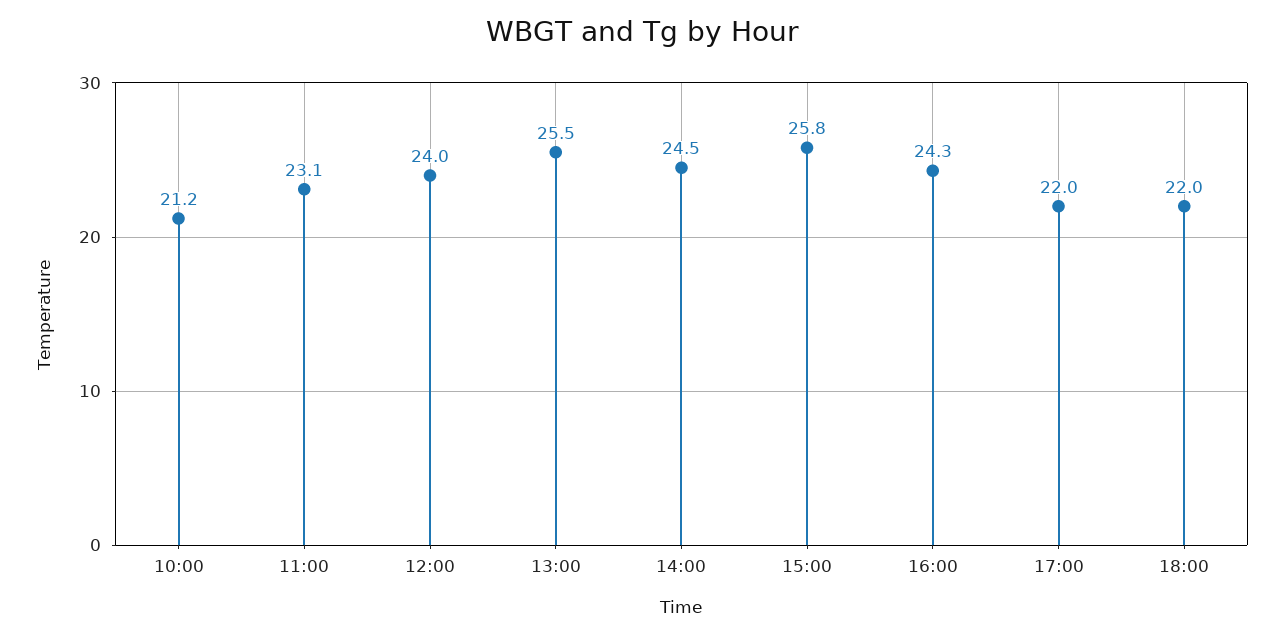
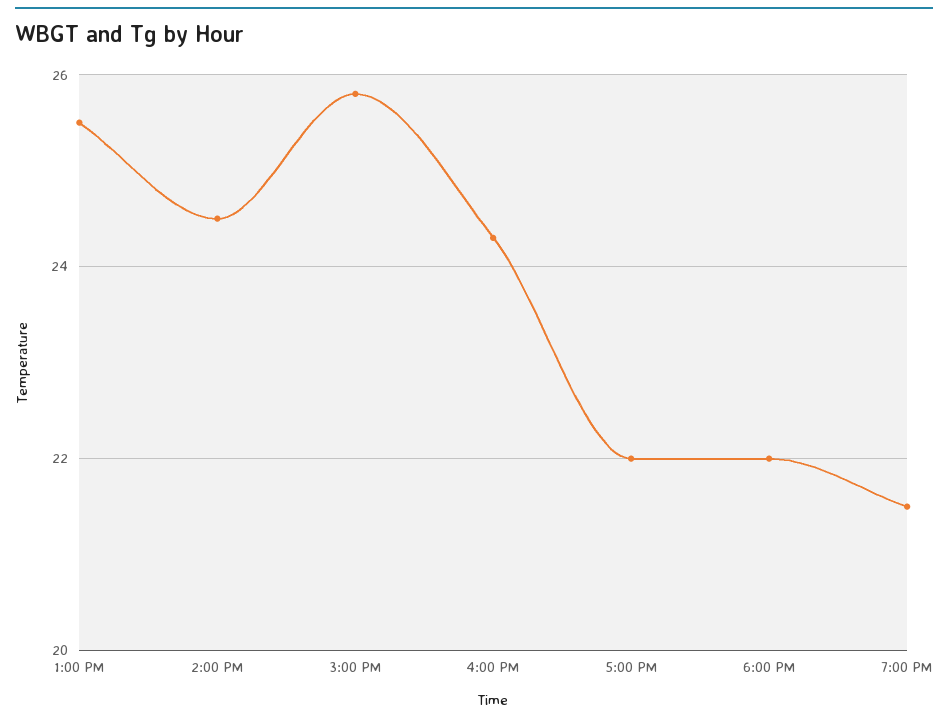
10:00: 21.2 -> none
11:00: 23.1 -> none
12:00: 24 -> none
7:00 PM: none -> 21.5

